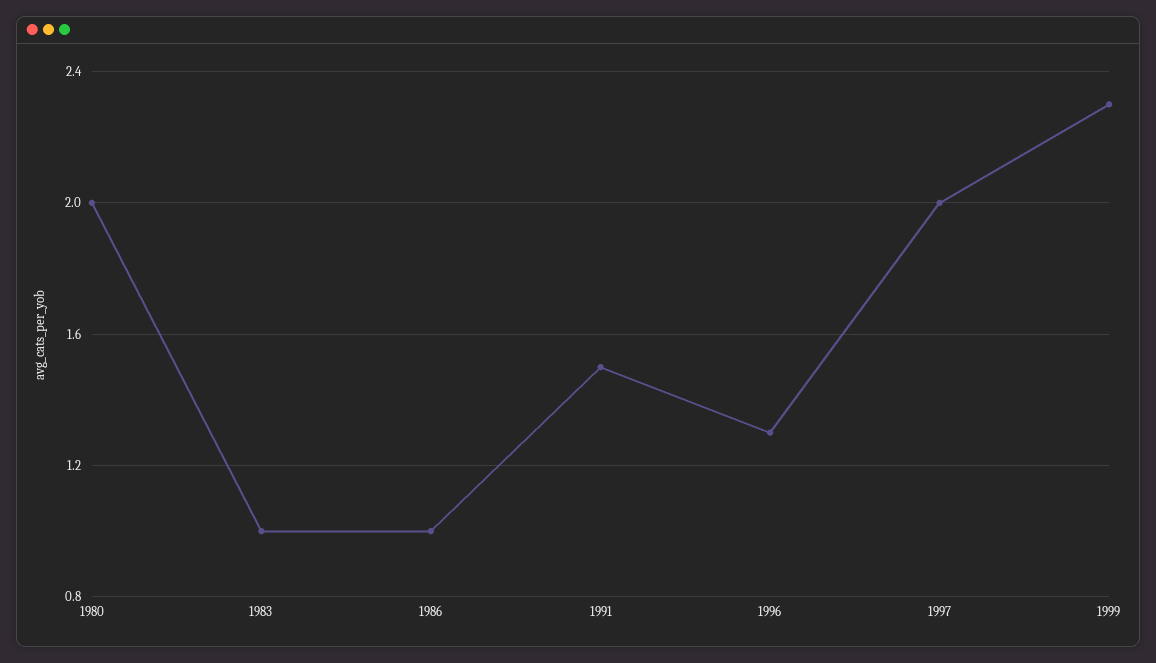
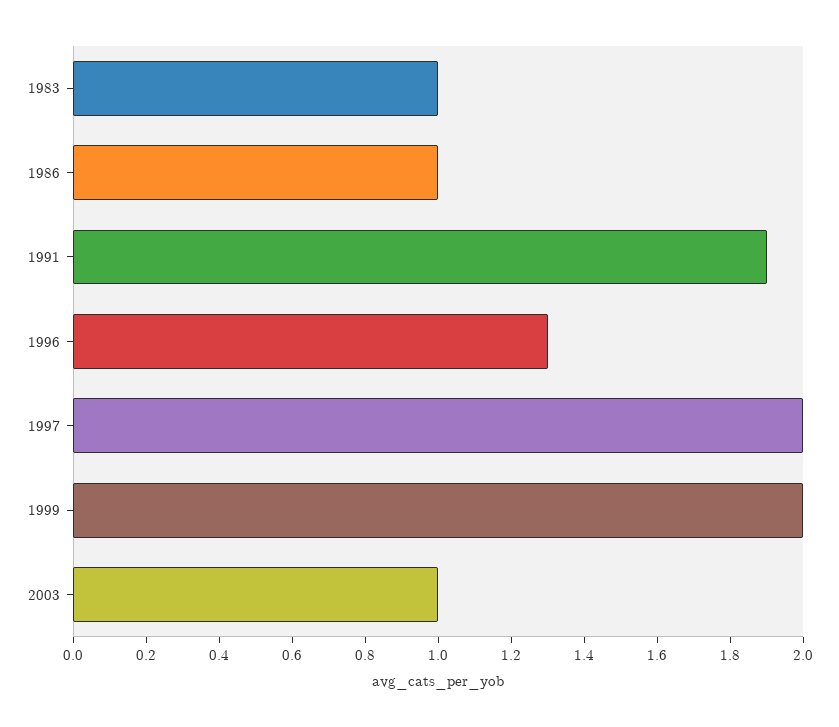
1980: 2 -> none
1991: 1.5 -> 1.9
1999: 2.3 -> 2
2003: none -> 1

